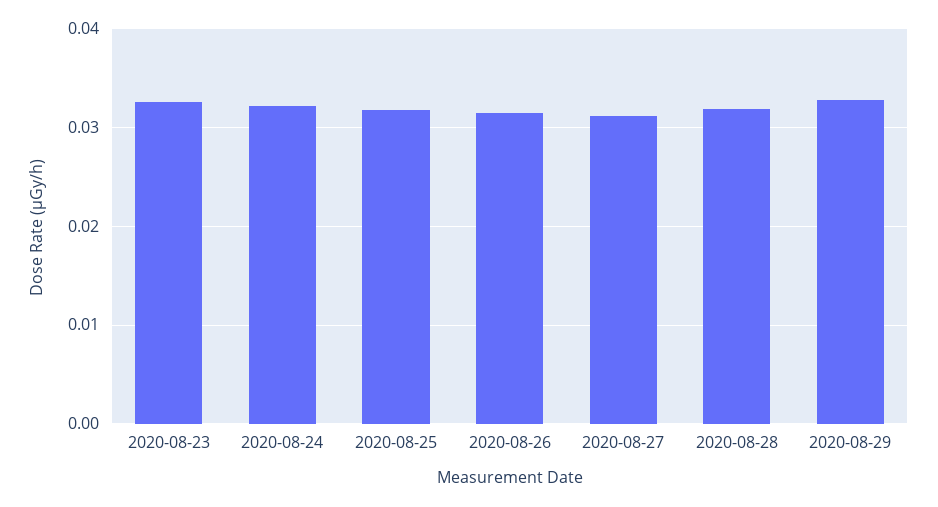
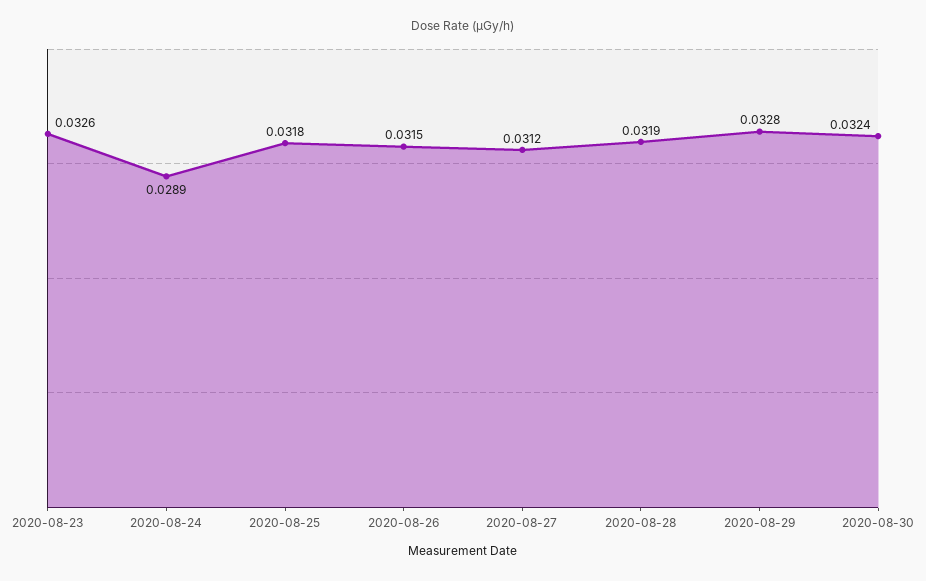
2020-08-24: 0.032 -> 0.0289
2020-08-30: none -> 0.0324

